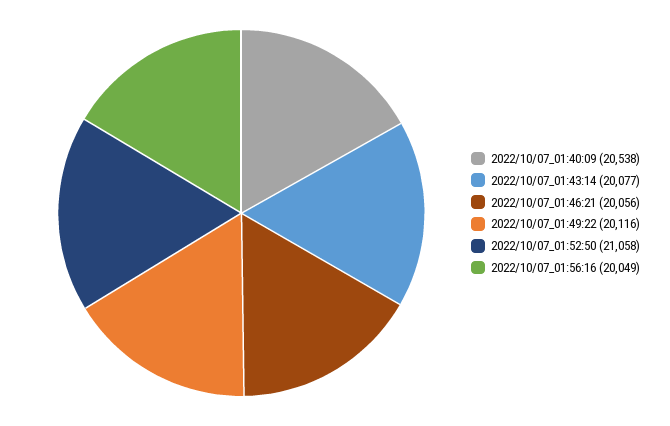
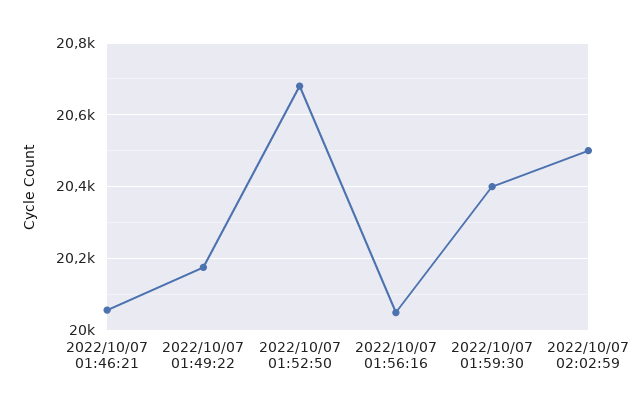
2022/10/07_01:40:09: 20538 -> none
2022/10/07_01:43:14: 20077 -> none
2022/10/07_01:49:22: 20116 -> 20180
2022/10/07_01:52:50: 21058 -> 20680
2022/10/07 01:59:30: none -> 20400
2022/10/07 02:02:59: none -> 20500

